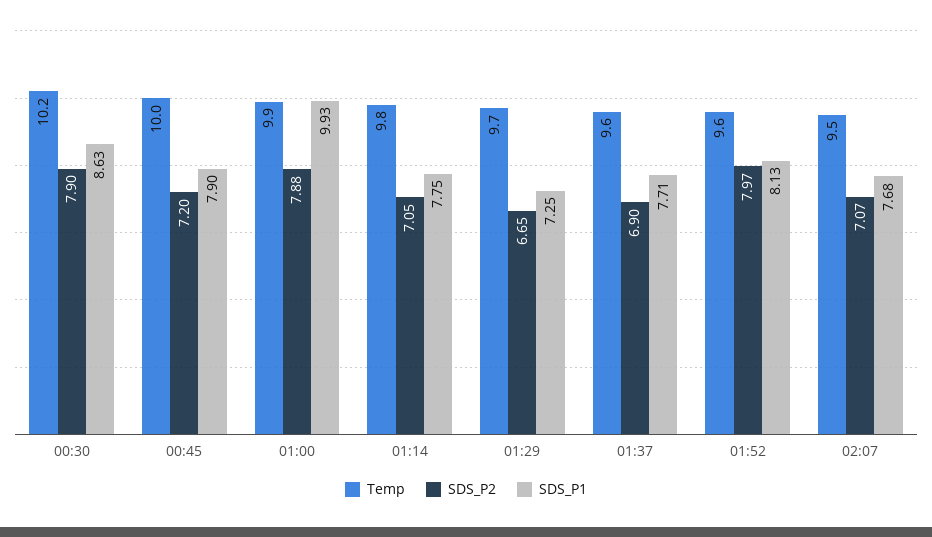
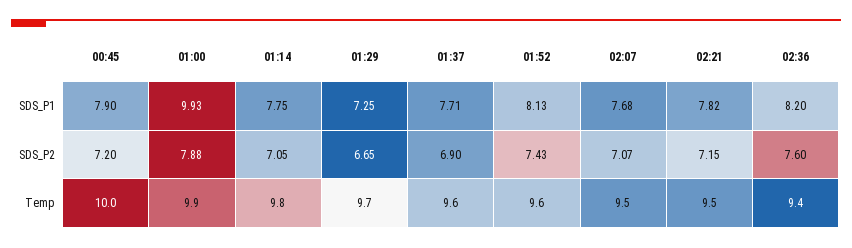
Temp, 00:30: 10.2 -> none
SDS_P2, 00:30: 7.9 -> none
SDS_P1, 00:30: 8.63 -> none
SDS_P2, 01:52: 7.97 -> 7.43
SDS_P1, 02:21: none -> 7.82
SDS_P1, 02:36: none -> 8.2
SDS_P2, 02:21: none -> 7.15
SDS_P2, 02:36: none -> 7.6
Temp, 02:21: none -> 9.5
Temp, 02:36: none -> 9.4

